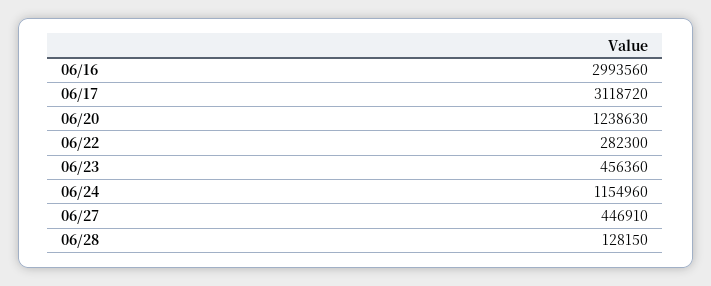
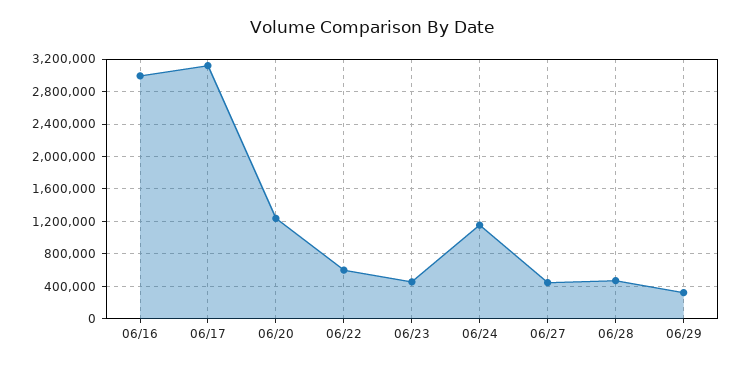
06/22: 282300 -> 600000
06/28: 128150 -> 500000
06/29: none -> 300000

